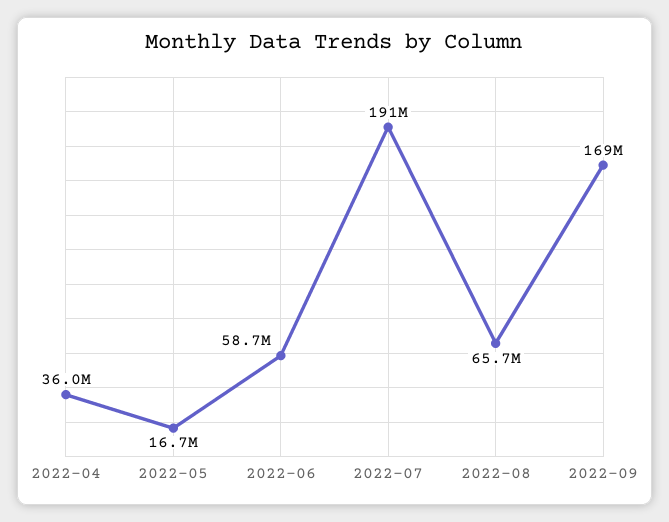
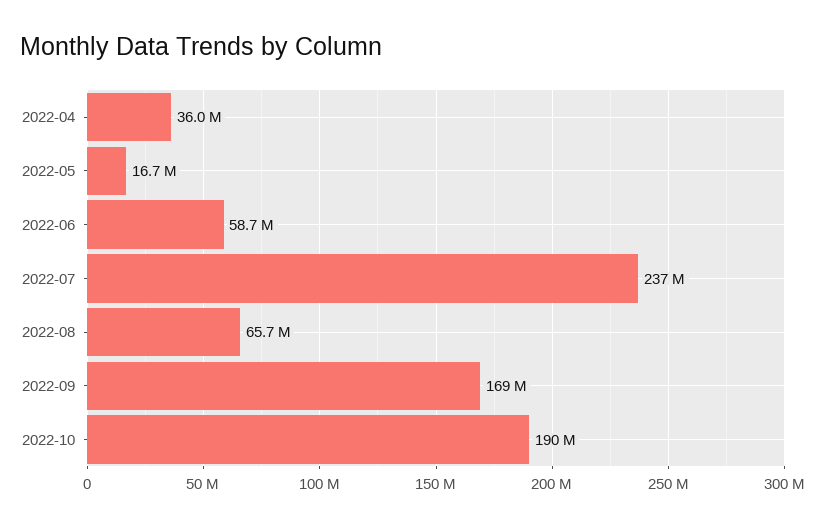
2022-07: 191000000 -> 237000000
2022-10: none -> 190000000

